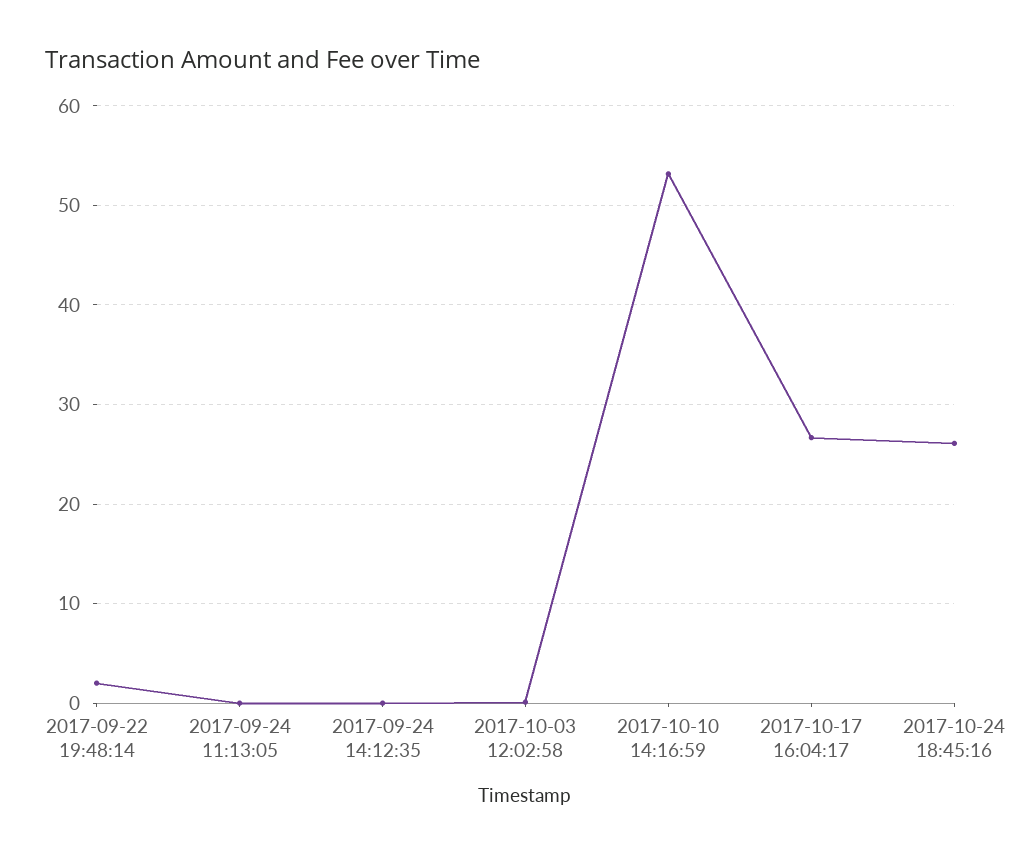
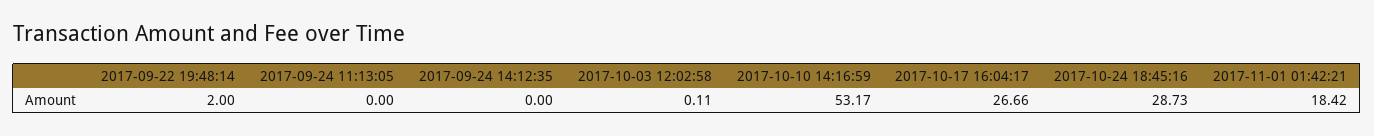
2017-10-24 18:45:16: 26 -> 28.73
2017-11-01 01:42:21: none -> 18.42

